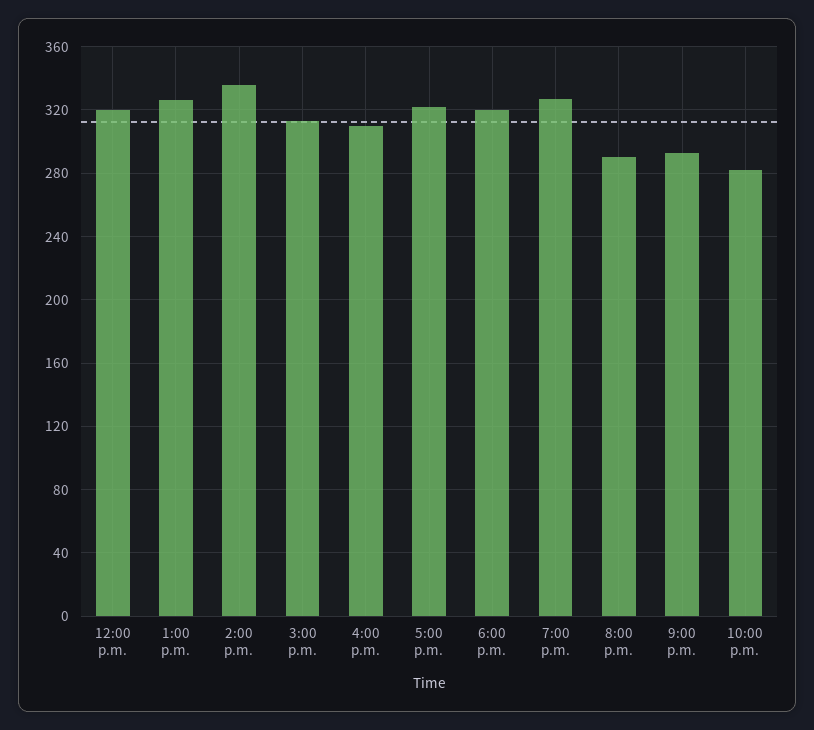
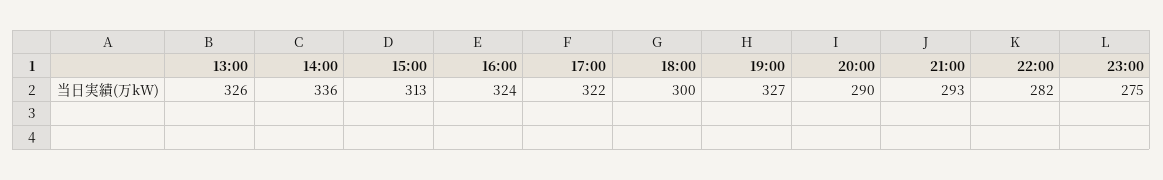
12:00 p.m.: 320 -> none
4:00 p.m.: 310 -> 324
6:00 p.m.: 320 -> 300
23:00: none -> 275

